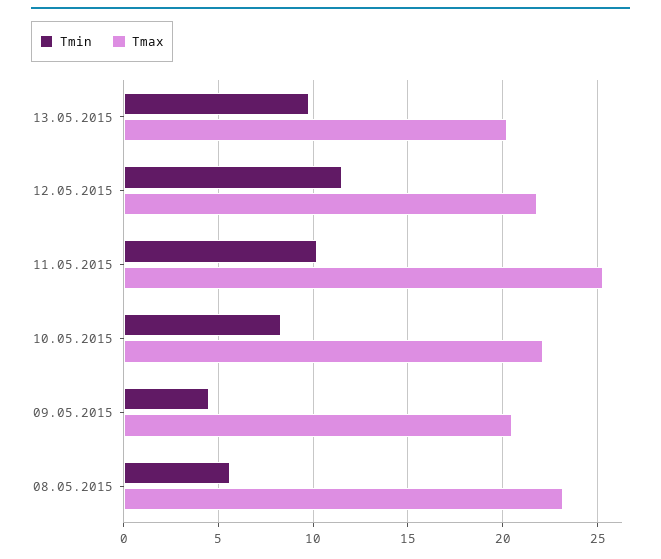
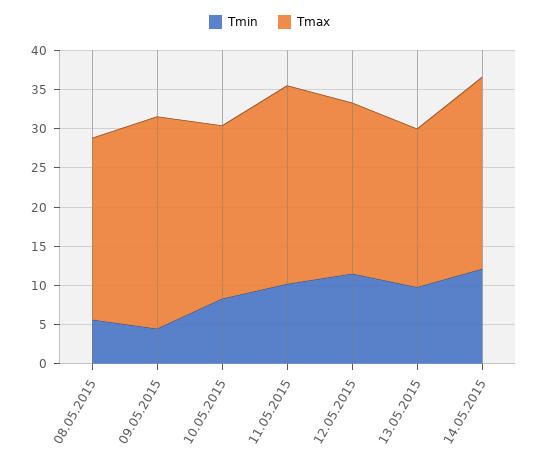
Tmax, 09.05.2015: 20.5 -> 27.5
Tmin, 14.05.2015: none -> 12.5
Tmax, 14.05.2015: none -> 25

